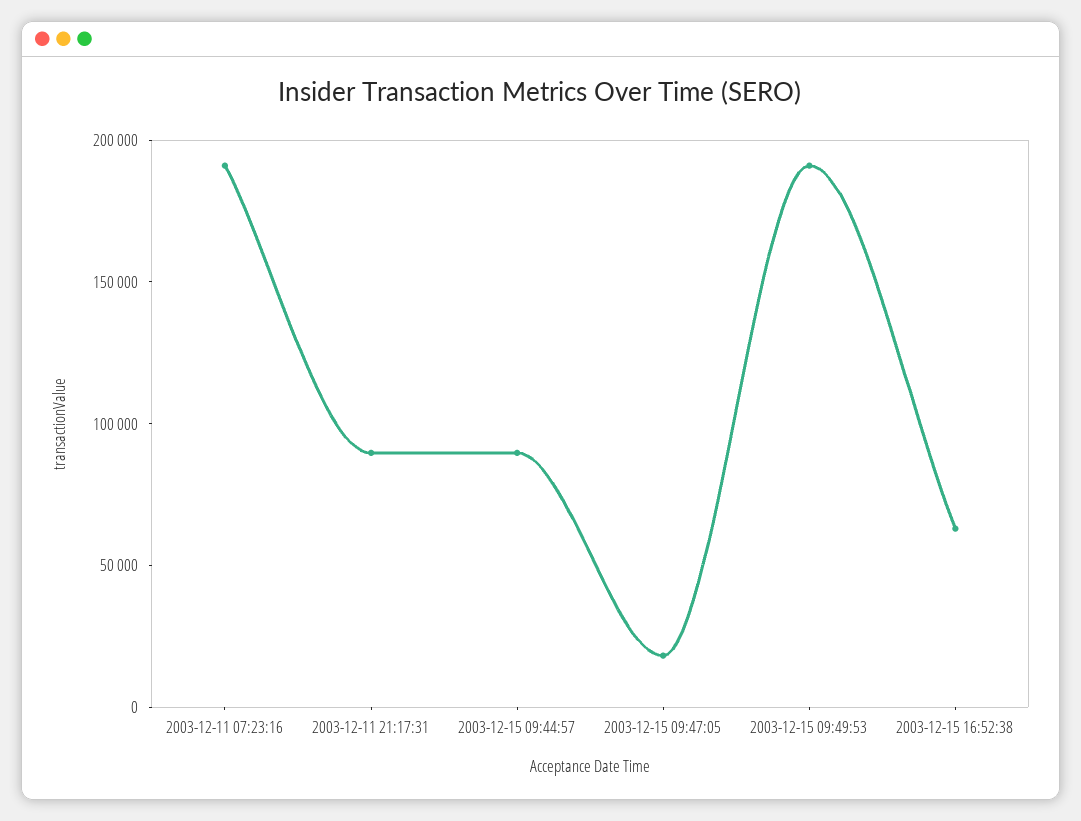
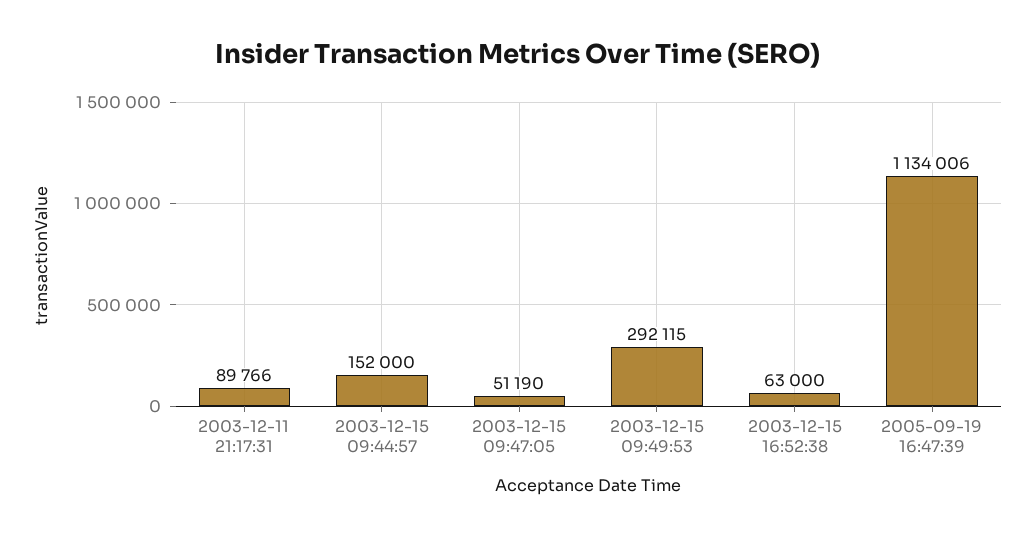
2003-12-11 07:23:16: 190000 -> none
2003-12-15 09:44:57: 90000 -> 152000
2003-12-15 09:47:05: 20000 -> 51190
2003-12-15 09:49:53: 190000 -> 292115
2005-09-19 16:47:39: none -> 1134006

